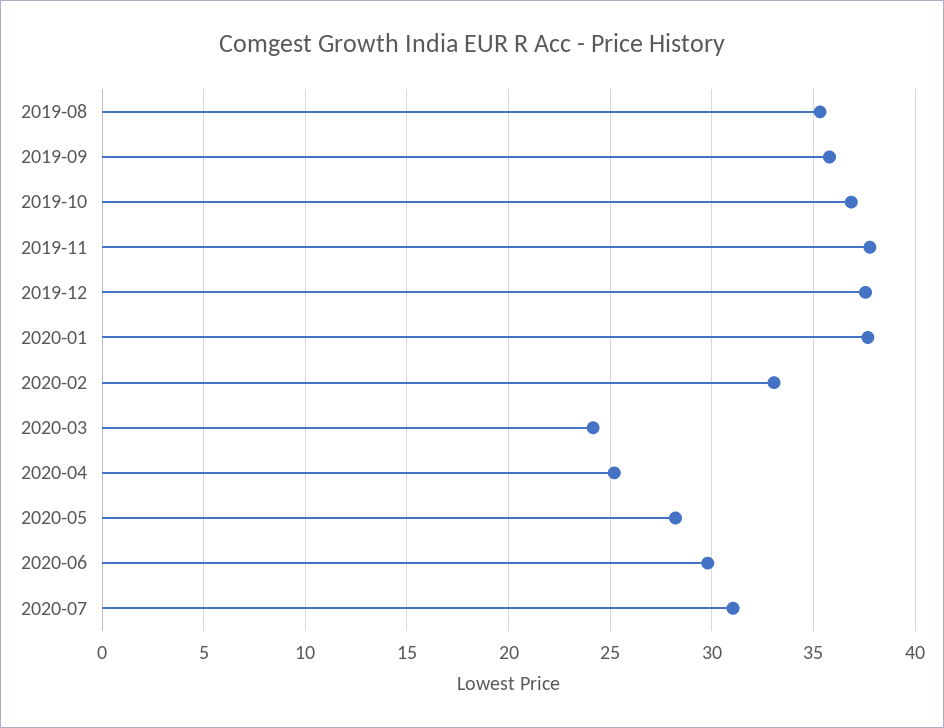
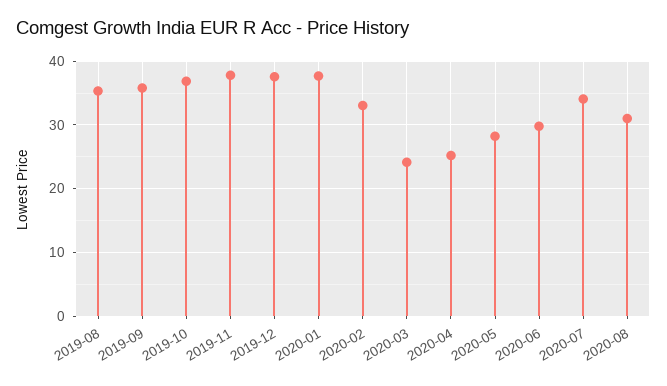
2020-07: 31 -> 34
2020-08: none -> 31

